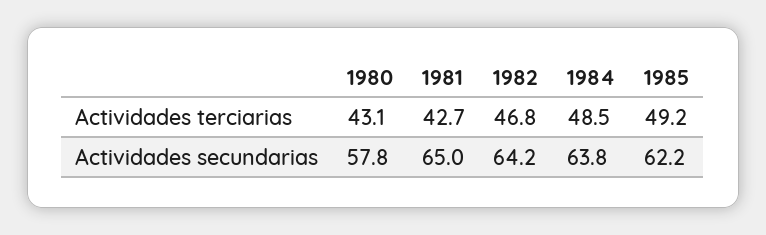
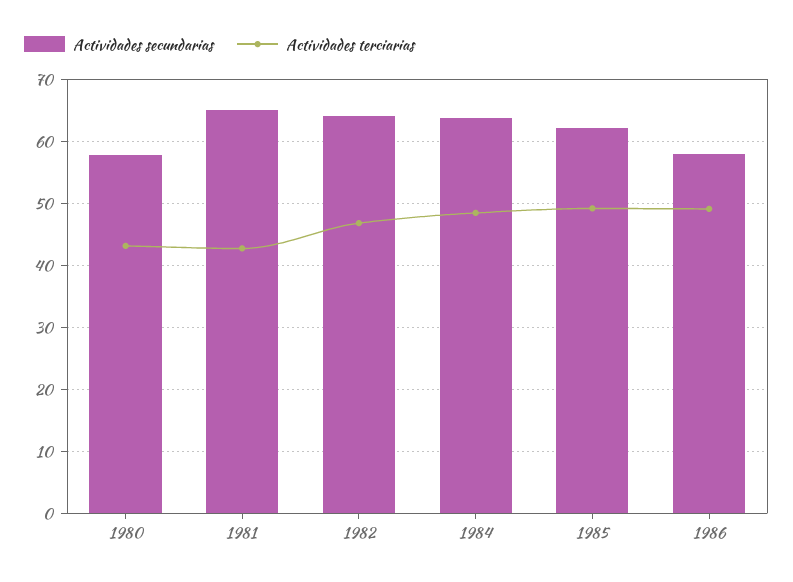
Actividades secundarias, 1986: none -> 58
Actividades terciarias, 1986: none -> 49

